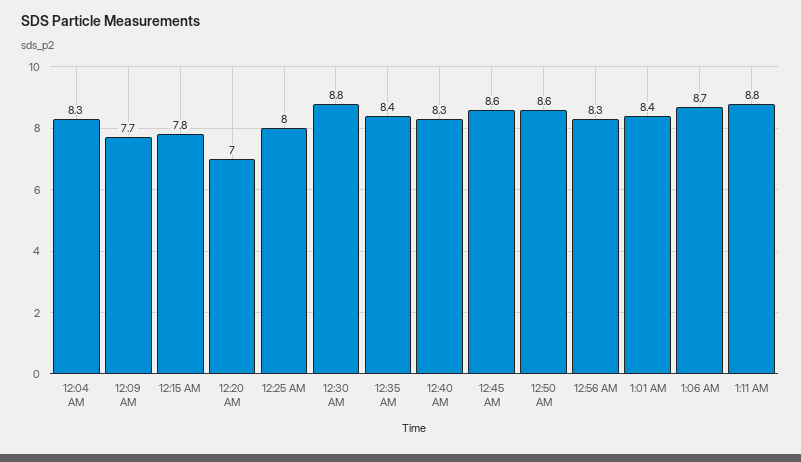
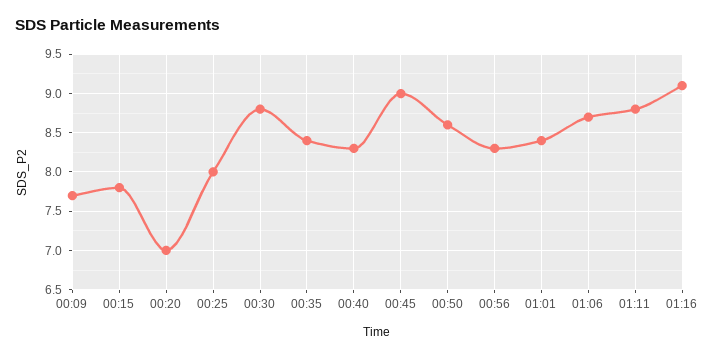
12:04 AM: 8.3 -> none
12:45 AM: 8.6 -> 9
01:16: none -> 9.1

